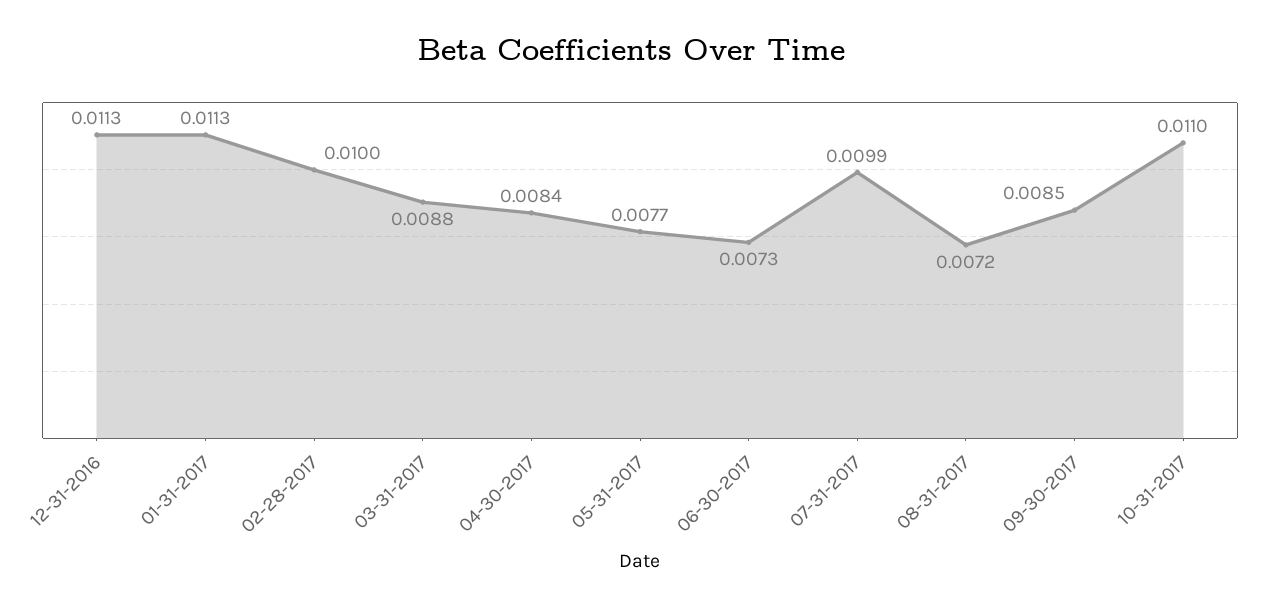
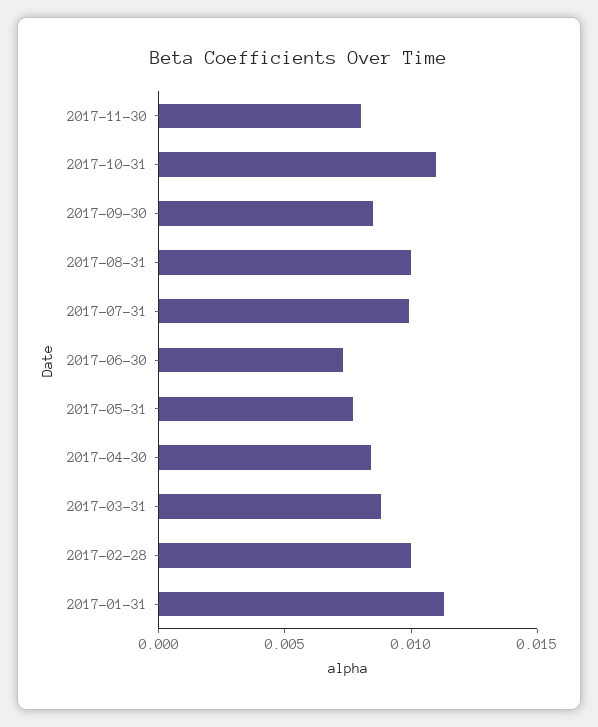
12-31-2016: 0.0113 -> none
08-31-2017: 0.0072 -> 0.01
2017-11-30: none -> 0.008

